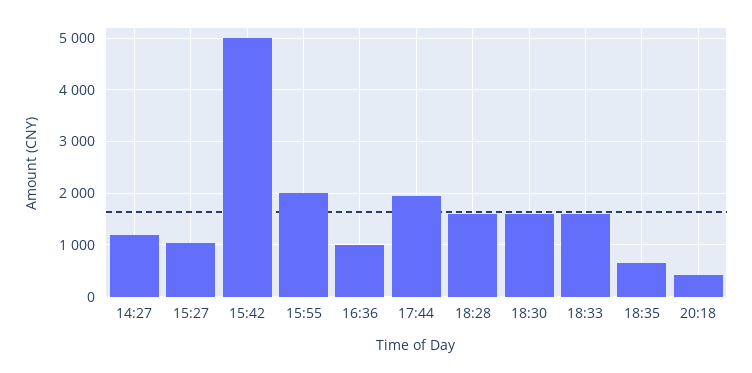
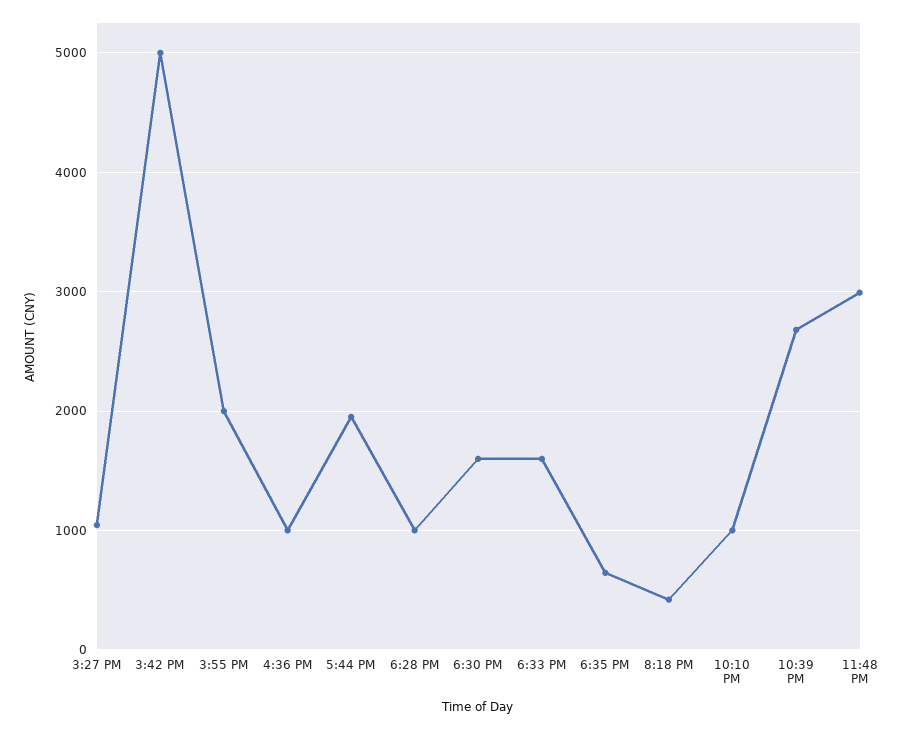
14:27: 1200 -> none
18:28: 1600 -> 1000
10:10 PM: none -> 1000
10:39 PM: none -> 2700
11:48 PM: none -> 3000

